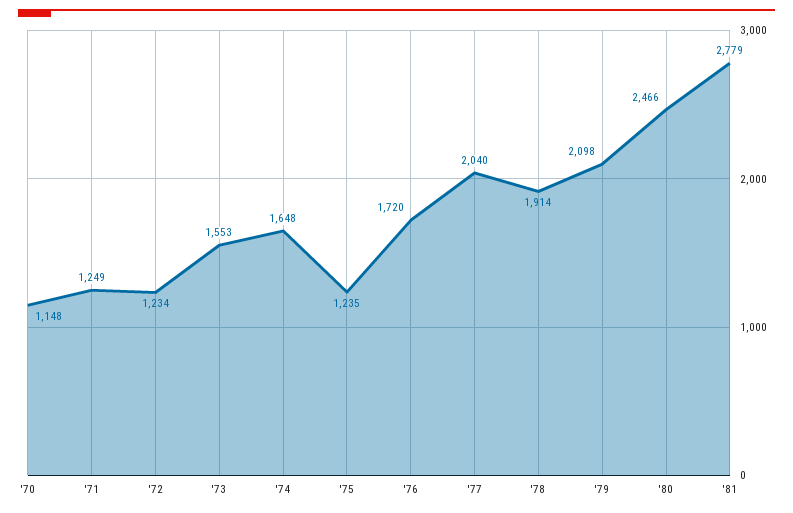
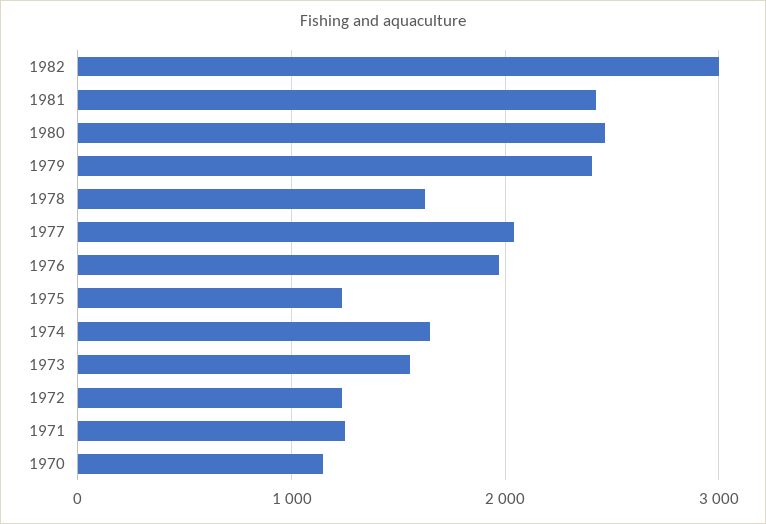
'76: 1720 -> 2000
'78: 1914 -> 1600
'79: 2098 -> 2400
'81: 2779 -> 2400
1982: none -> 3000

